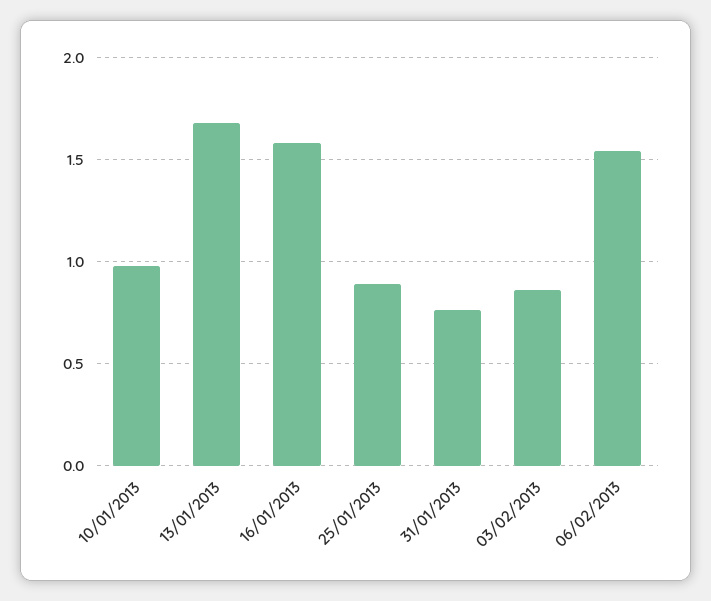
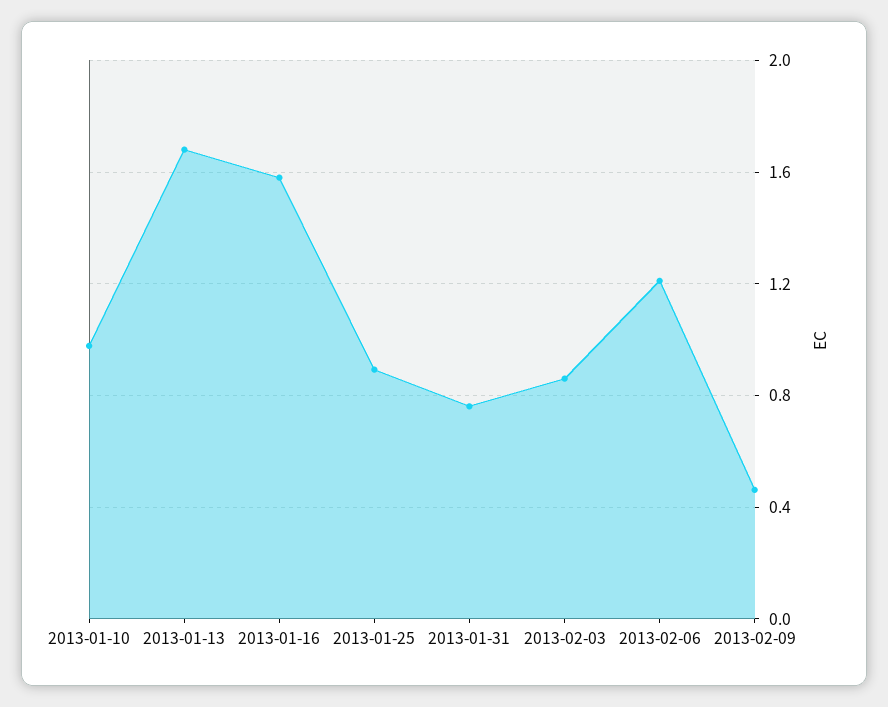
06/02/2013: 1.55 -> 1.2
2013-02-09: none -> 0.45

